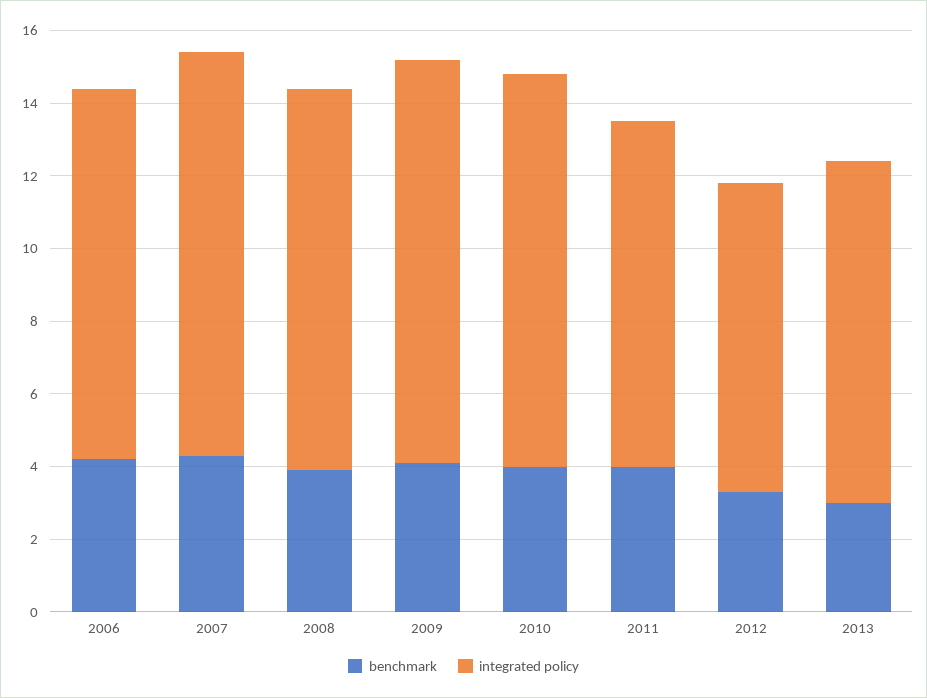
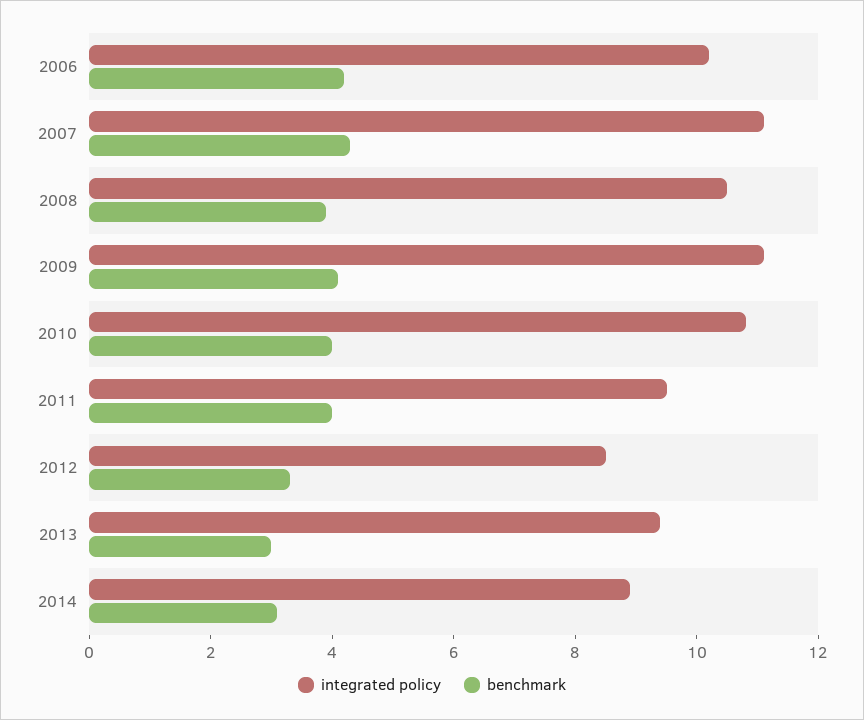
integrated policy, 2014: none -> 9
benchmark, 2014: none -> 3

